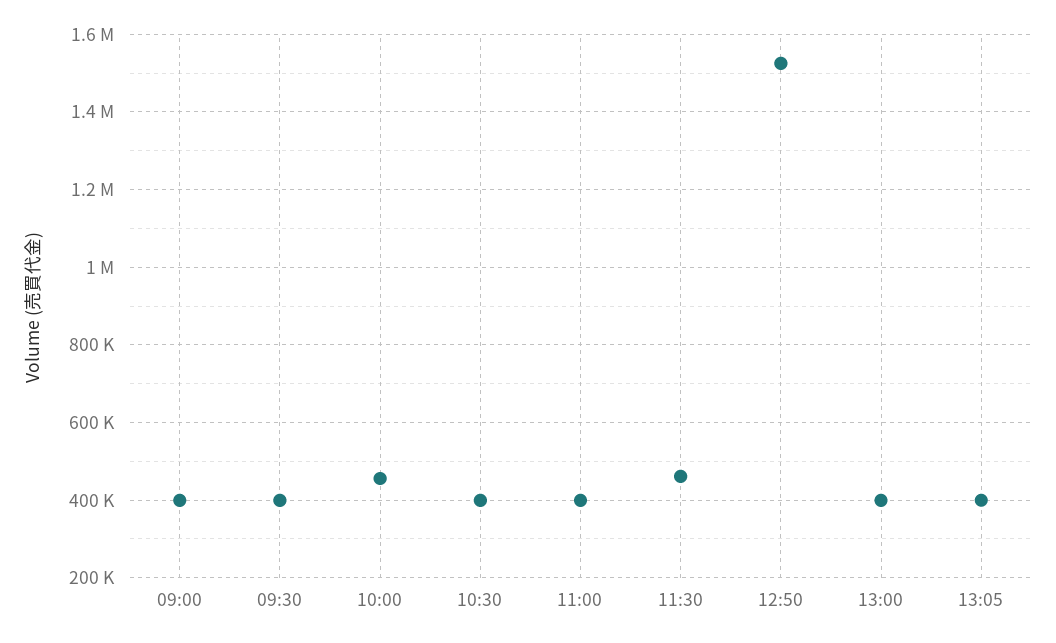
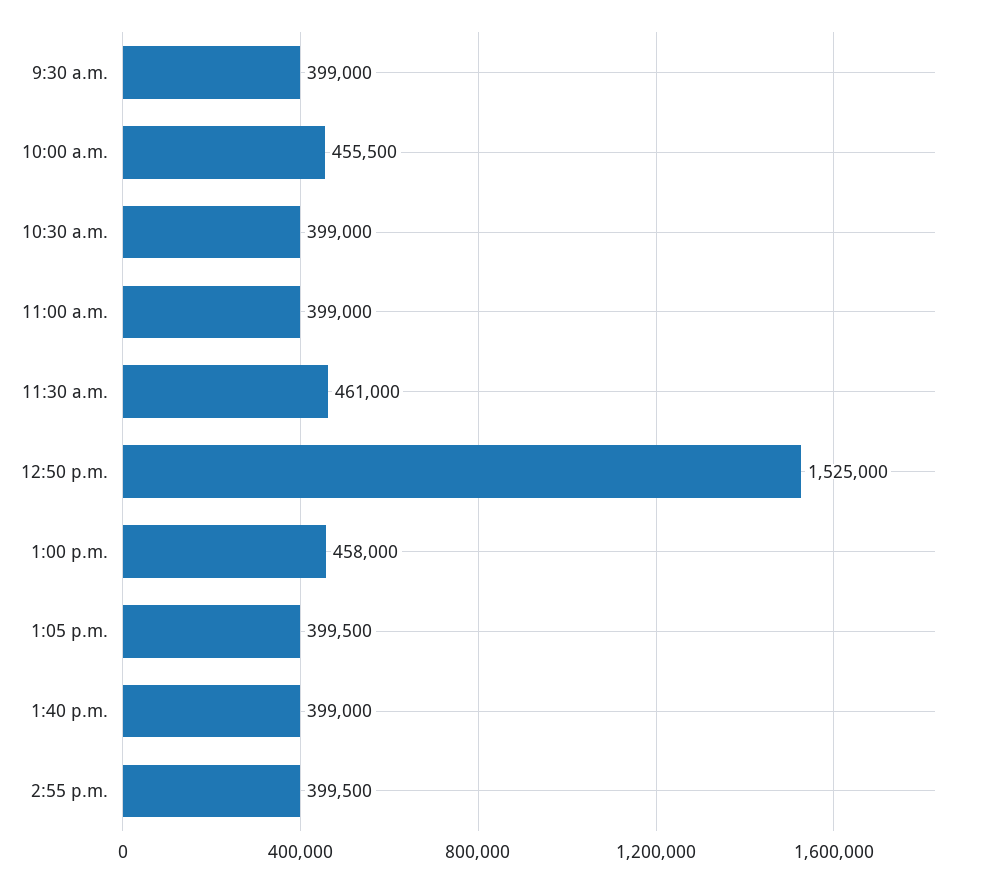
09:00: 400000 -> none
13:00: 400000 -> 458000
1:40 p.m.: none -> 399000
2:55 p.m.: none -> 399500

